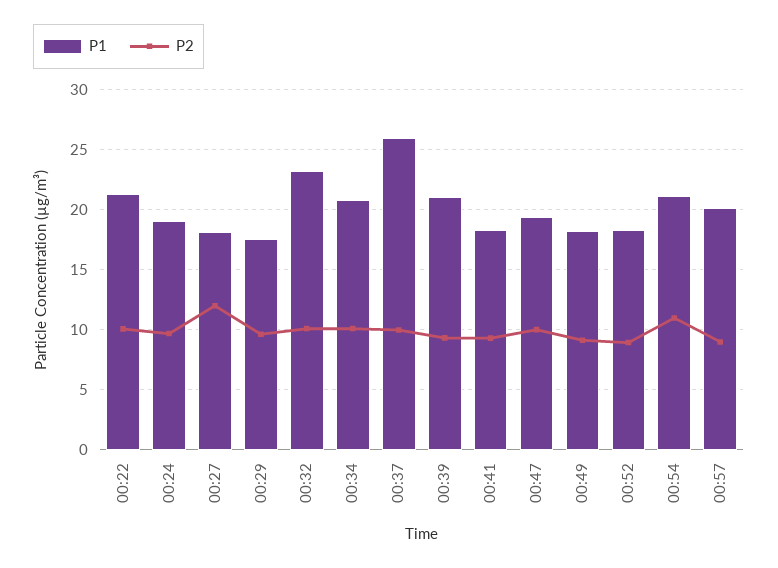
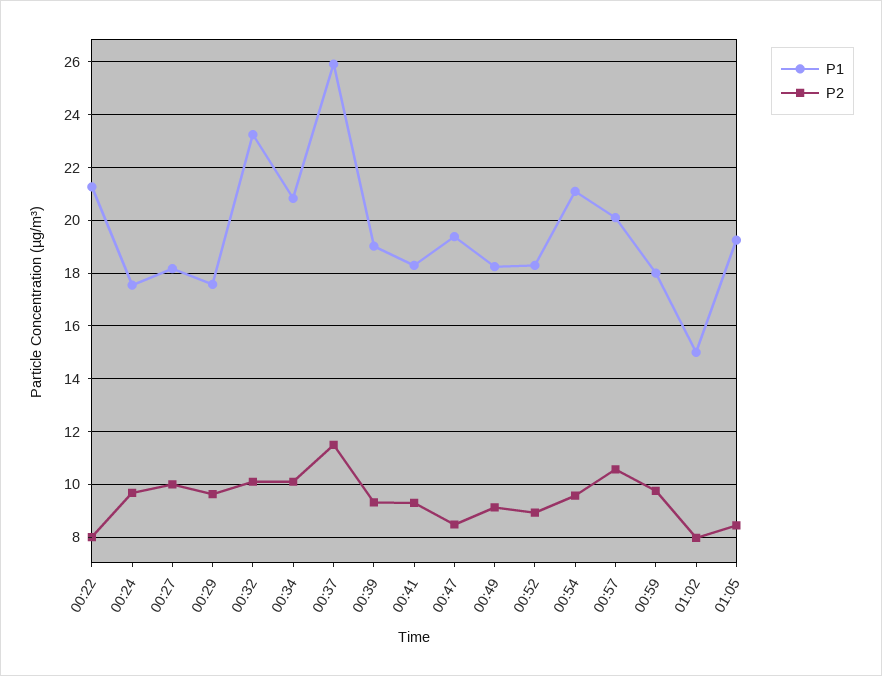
P2, 00:22: 10 -> 8
P1, 00:24: 19 -> 17.5
P2, 00:27: 12 -> 10
P2, 00:37: 10 -> 11.5
P1, 00:39: 21 -> 19
P2, 00:47: 10 -> 8.5
P2, 00:54: 11 -> 9.5
P2, 00:57: 9 -> 10.5
P1, 00:59: none -> 18
P2, 00:59: none -> 9.75
P1, 01:02: none -> 15
P2, 01:02: none -> 8
P1, 01:05: none -> 19.25
P2, 01:05: none -> 8.5

